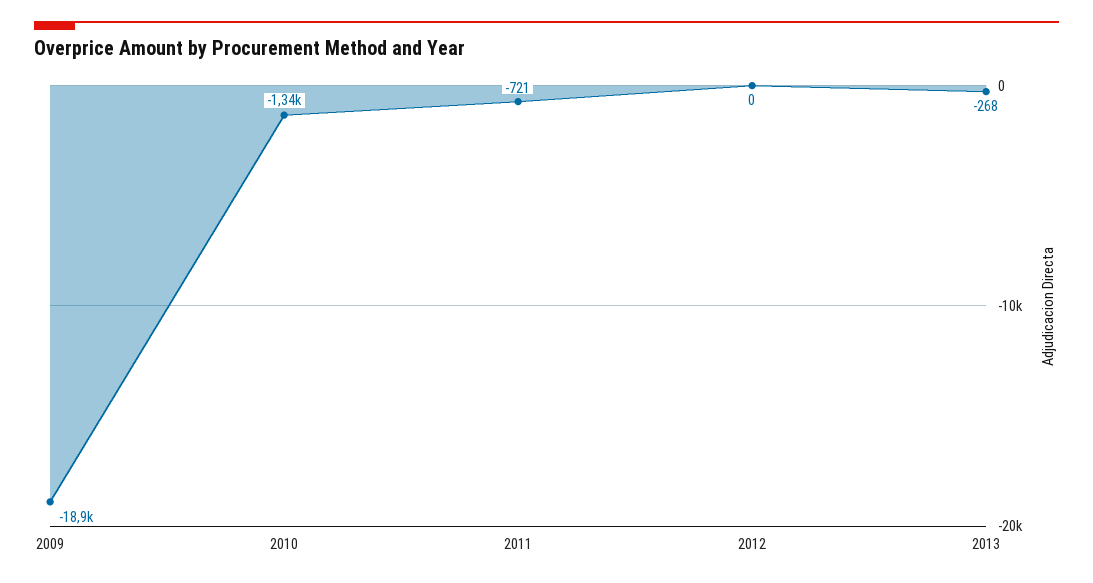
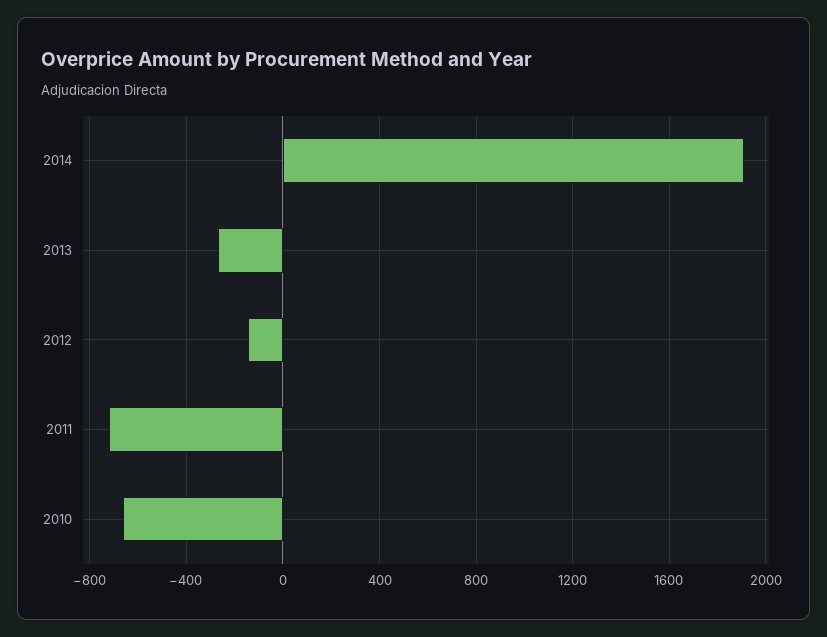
2009: -18900 -> none
2010: -1340 -> -650
2012: 0 -> -150
2014: none -> 1900

